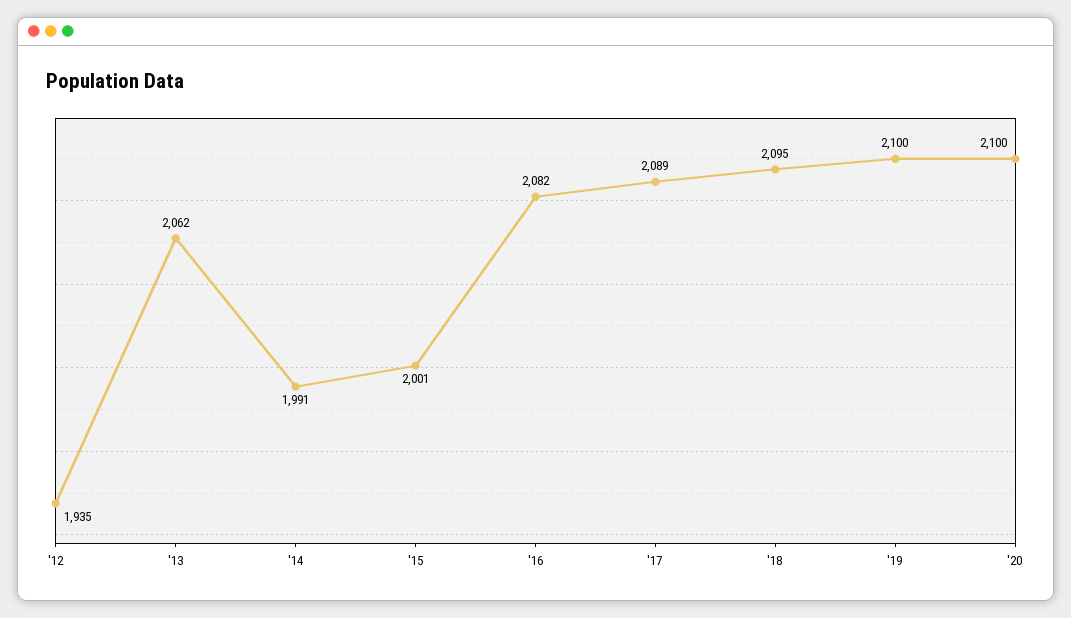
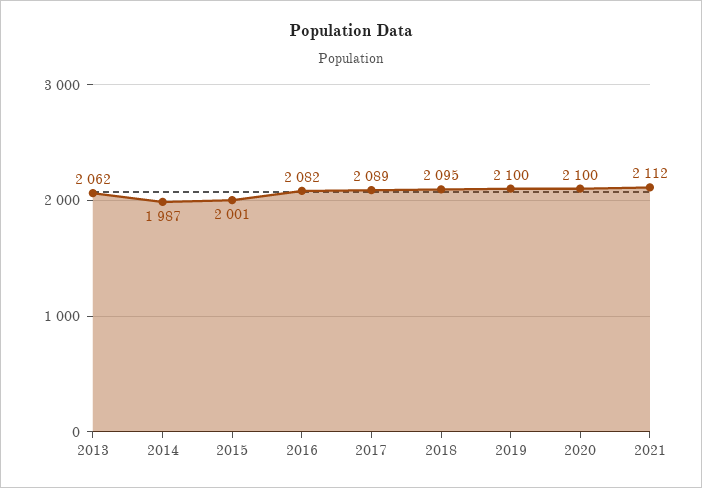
'12: 1935 -> none
'14: 1991 -> 1987
2021: none -> 2112

